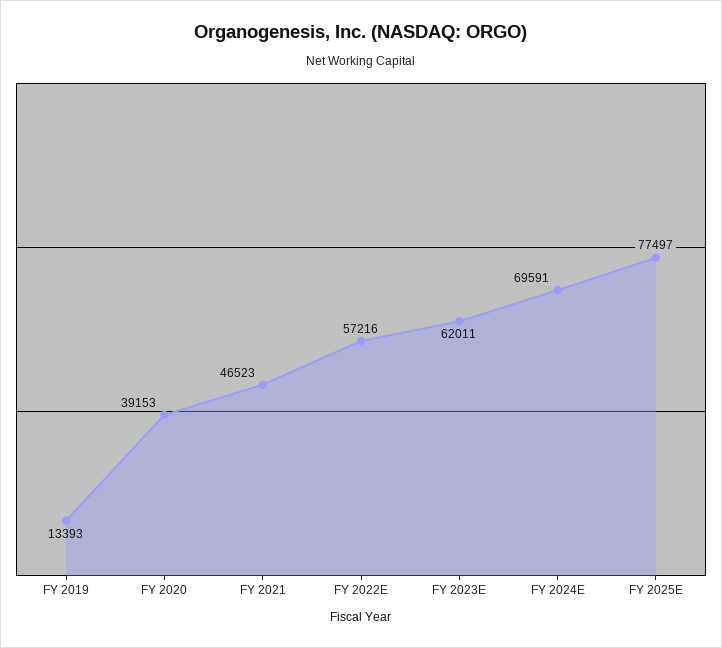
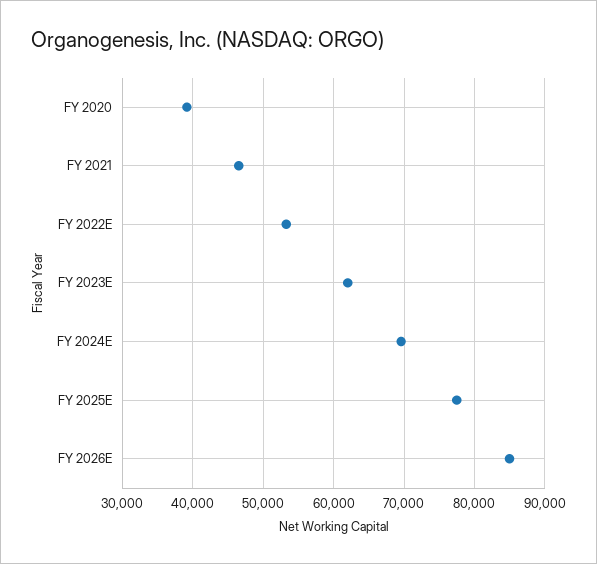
FY 2019: 13393 -> none
FY 2022E: 57216 -> 53000
FY 2026E: none -> 85000

